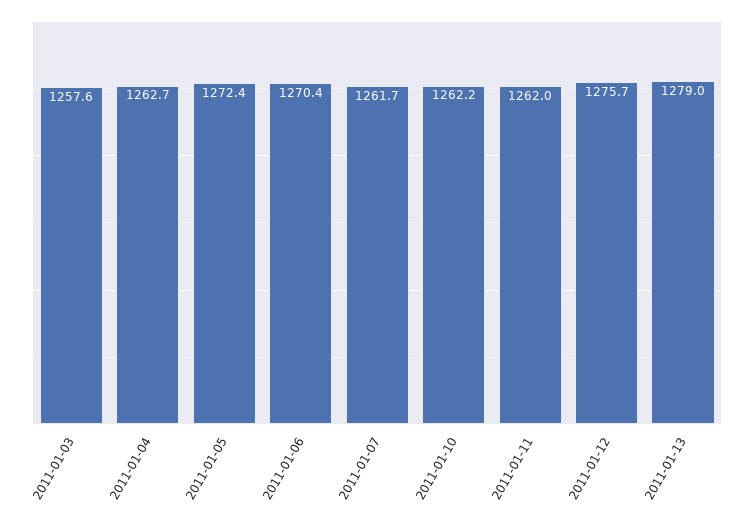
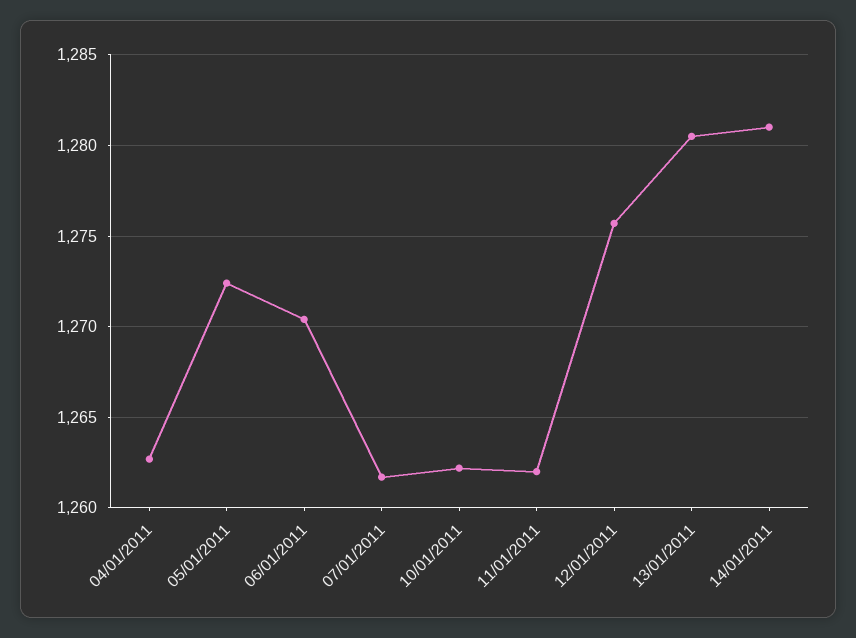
2011-01-03: 1257.6 -> none
2011-01-13: 1279 -> 1280.5
14/01/2011: none -> 1281

